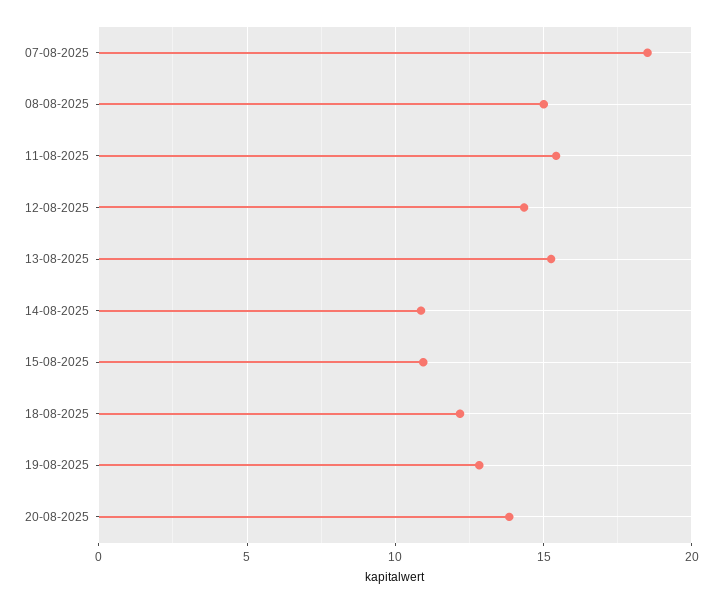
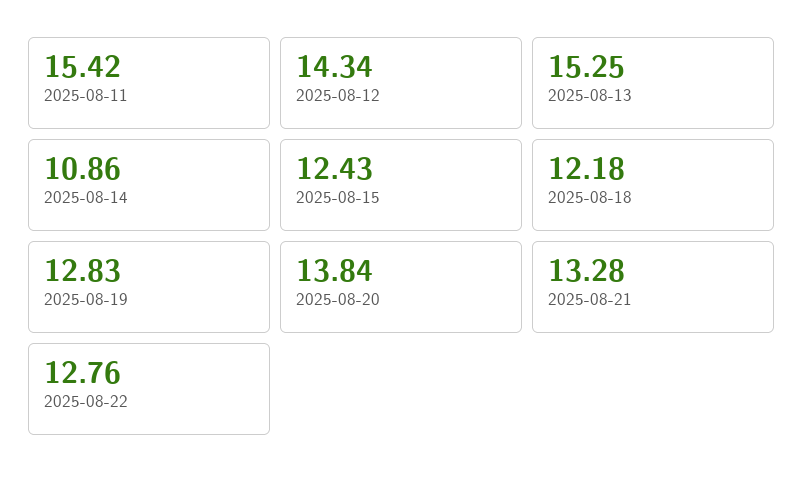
07-08-2025: 18.5 -> none
08-08-2025: 15 -> none
15-08-2025: 11 -> 12.43
2025-08-21: none -> 13.28
2025-08-22: none -> 12.76

